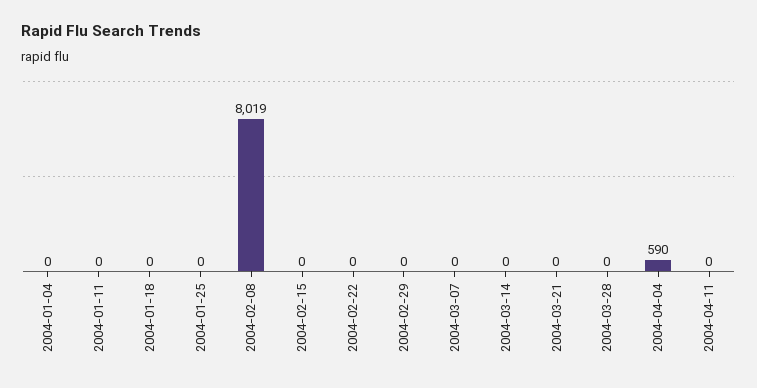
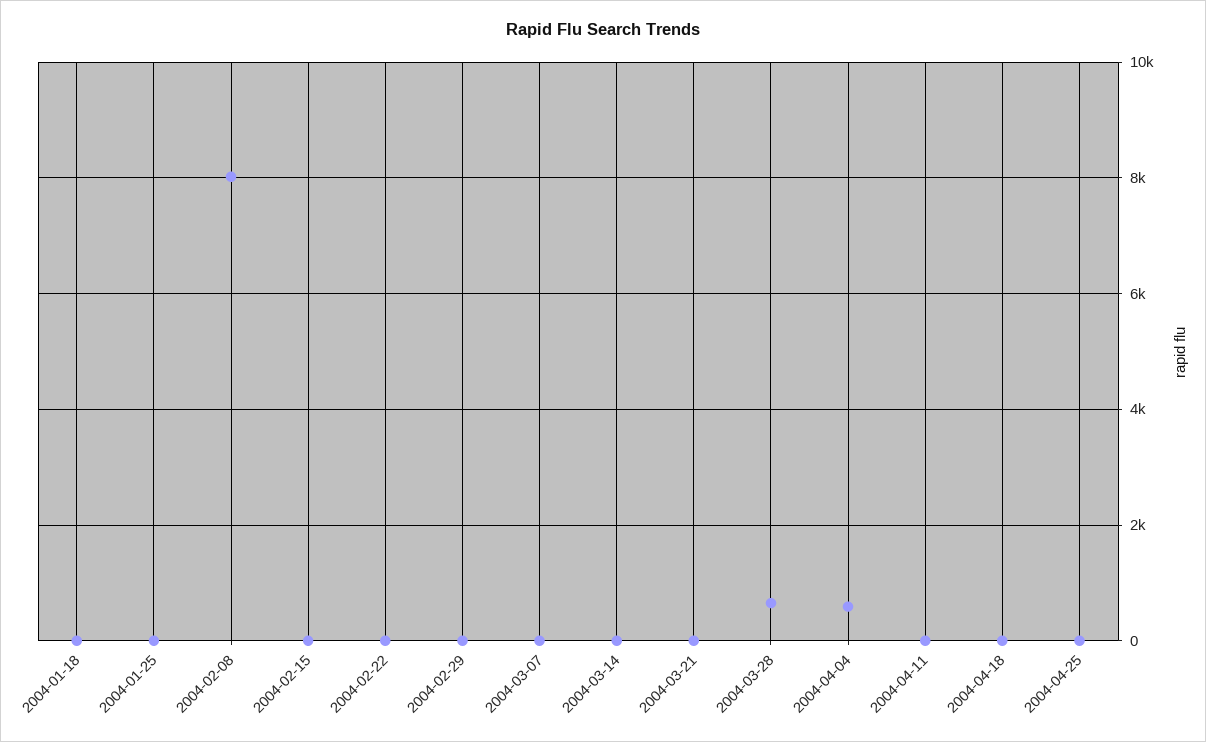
2004-01-04: 0 -> none
2004-01-11: 0 -> none
2004-03-28: 0 -> 600
2004-04-18: none -> 0
2004-04-25: none -> 0

